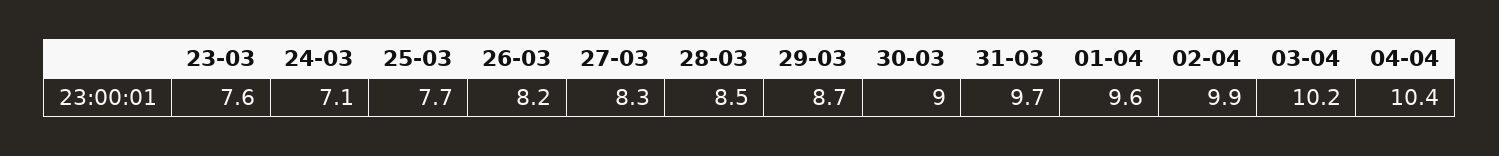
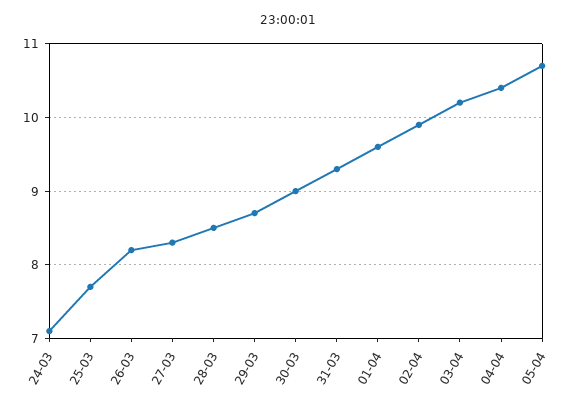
23-03: 7.6 -> none
31-03: 9.7 -> 9.3
05-04: none -> 10.7

